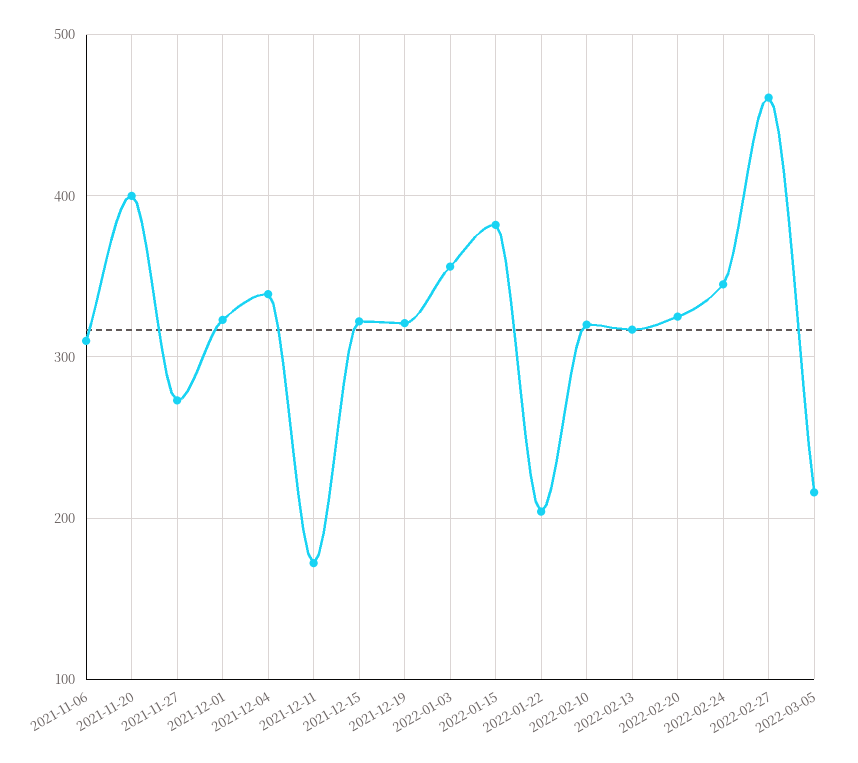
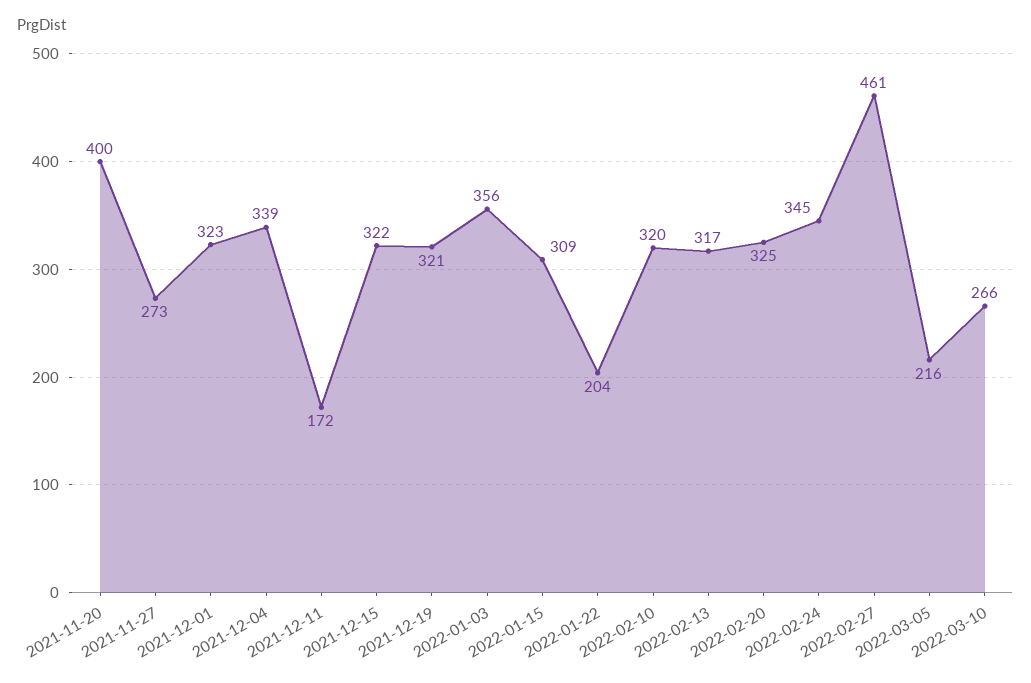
2021-11-06: 310 -> none
2022-01-15: 380 -> 309
2022-03-10: none -> 266

